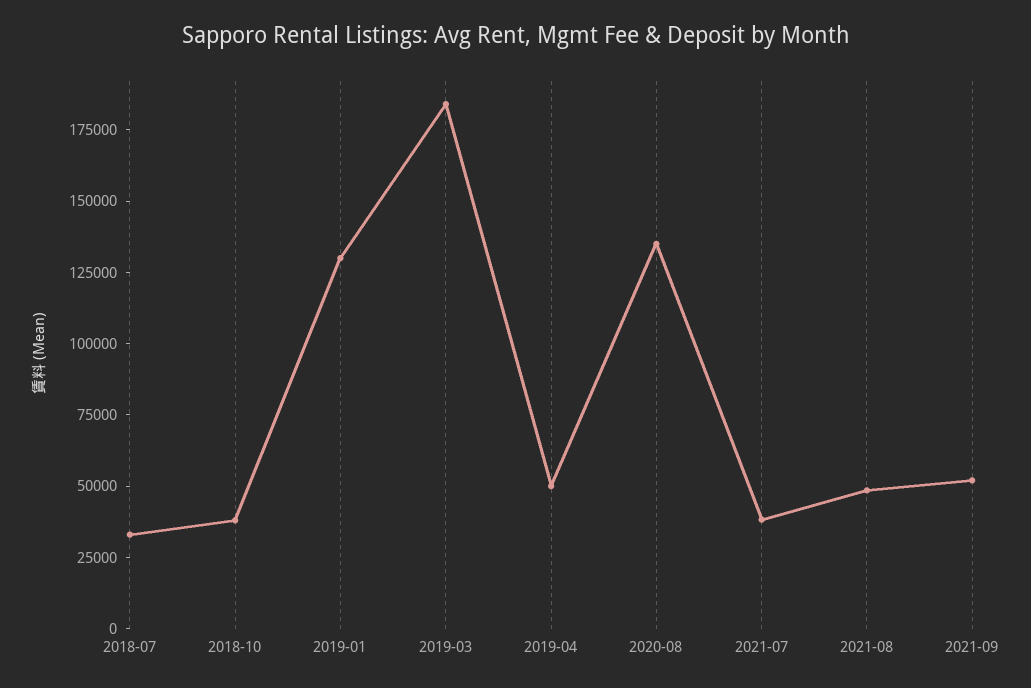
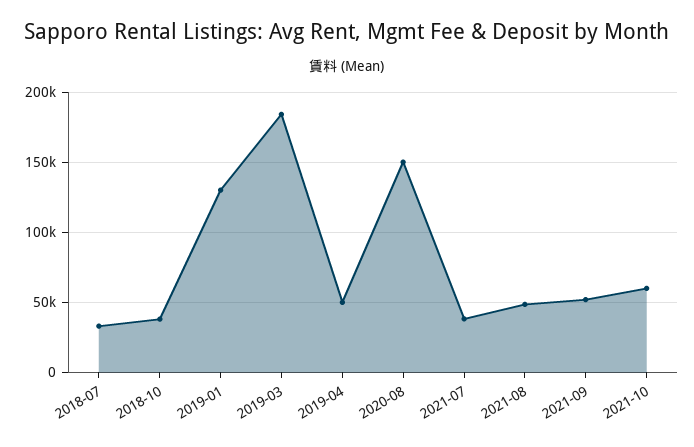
2020-08: 135000 -> 150000
2021-10: none -> 60000

